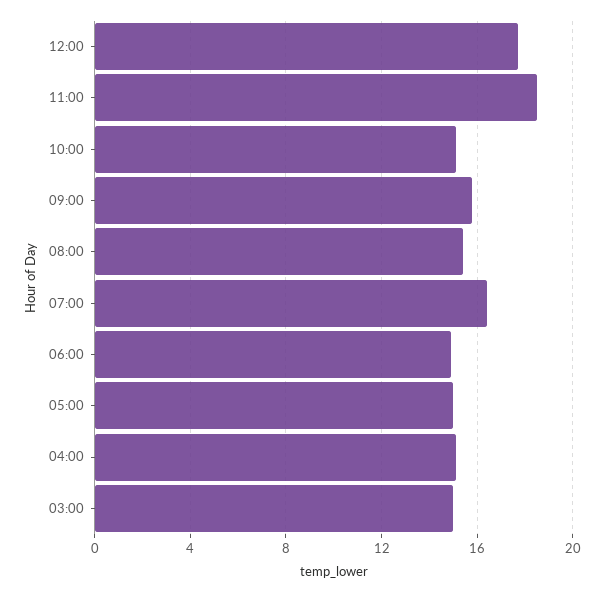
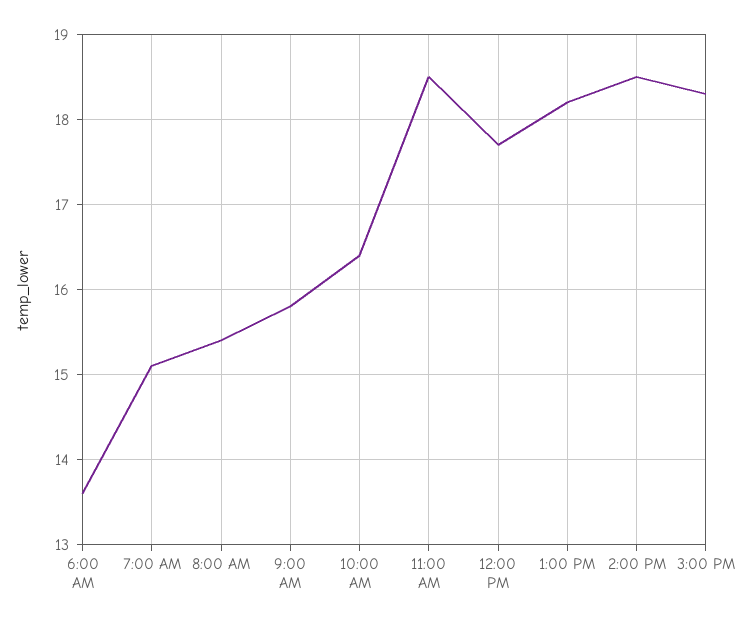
10:00: 15 -> 16.4
07:00: 16.5 -> 15.1
06:00: 15 -> 13.6
05:00: 15 -> none
04:00: 15 -> none
03:00: 15 -> none
1:00 PM: none -> 18.2
2:00 PM: none -> 18.5
3:00 PM: none -> 18.3

